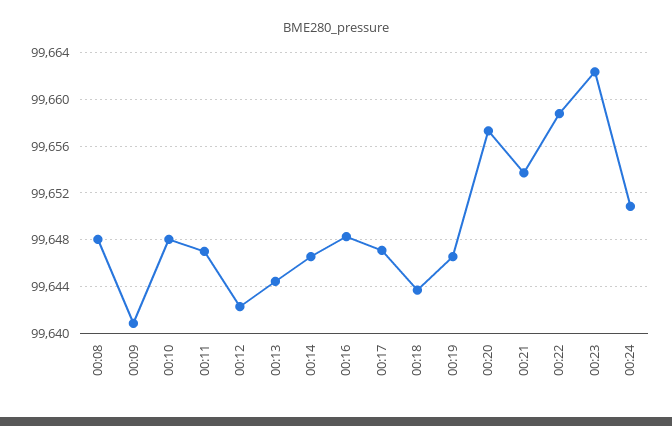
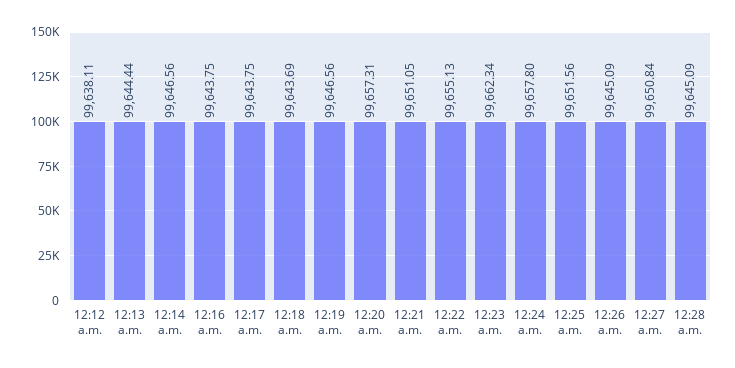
00:08: 99648 -> none
00:09: 99641 -> none
00:10: 99648 -> none
00:11: 99647 -> none
00:12: 99642 -> 99638.11
00:16: 99648 -> 99643.75
00:17: 99647 -> 99643.75
00:21: 99654 -> 99651.05
00:22: 99659 -> 99655.13
00:24: 99651 -> 99657.8
12:25 a.m.: none -> 99651.56
12:26 a.m.: none -> 99645.09
12:27 a.m.: none -> 99650.84
12:28 a.m.: none -> 99645.09

